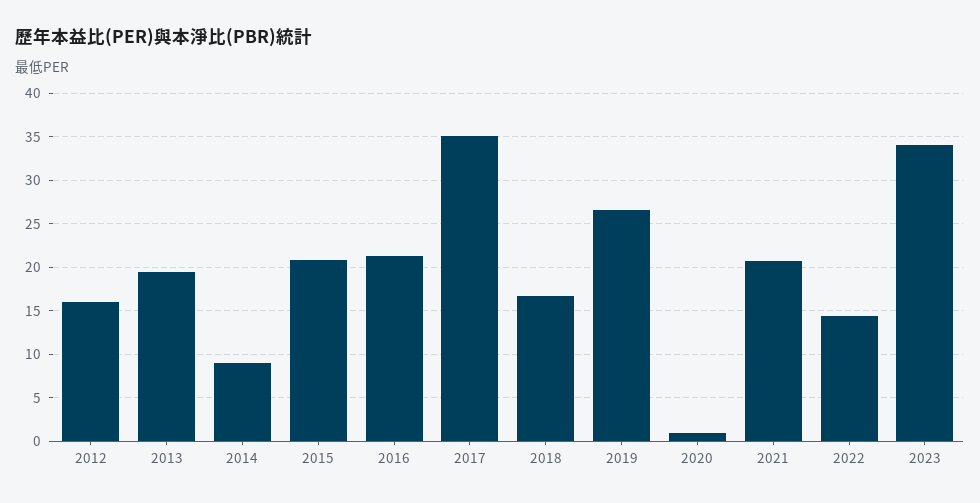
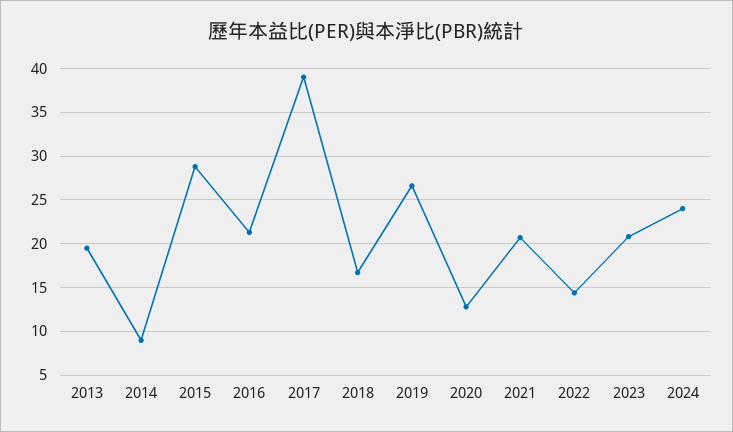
2012: 16 -> none
2015: 21 -> 29
2017: 35 -> 39
2020: 1 -> 13
2023: 34 -> 21
2024: none -> 24

